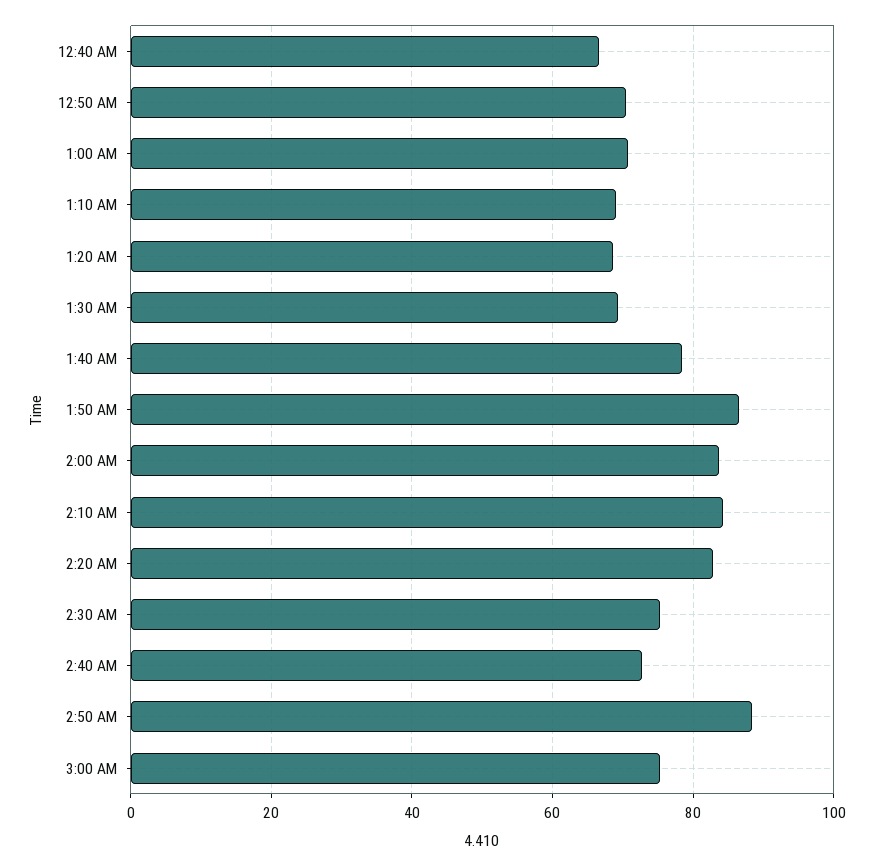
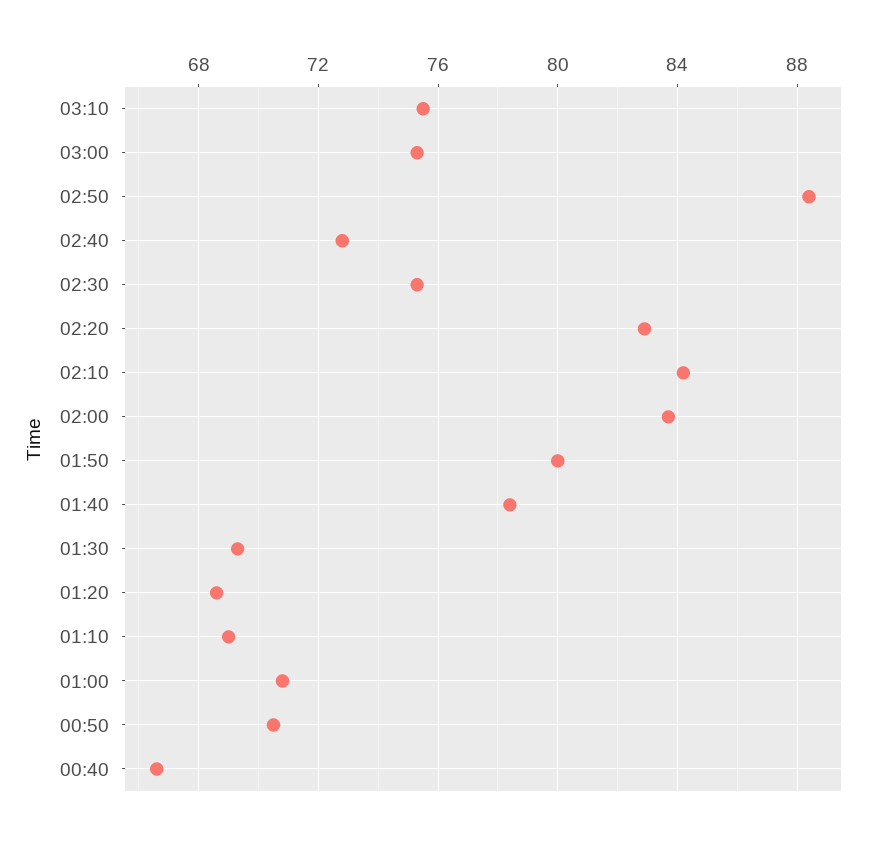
1:50 AM: 86 -> 80
03:10: none -> 75.5

